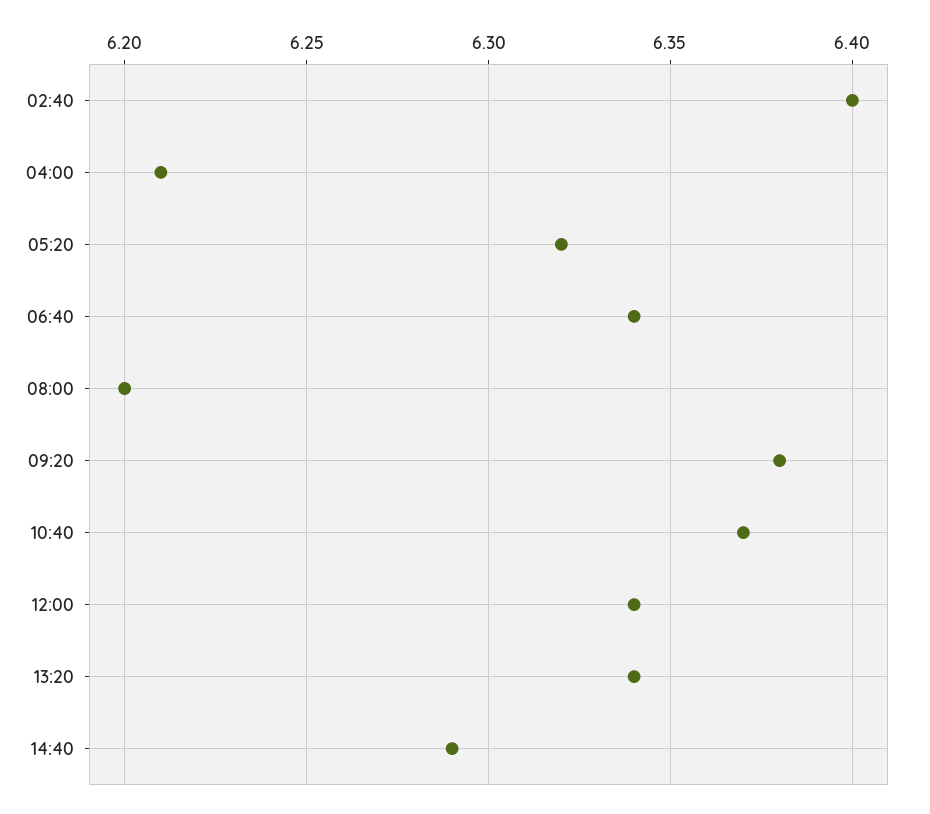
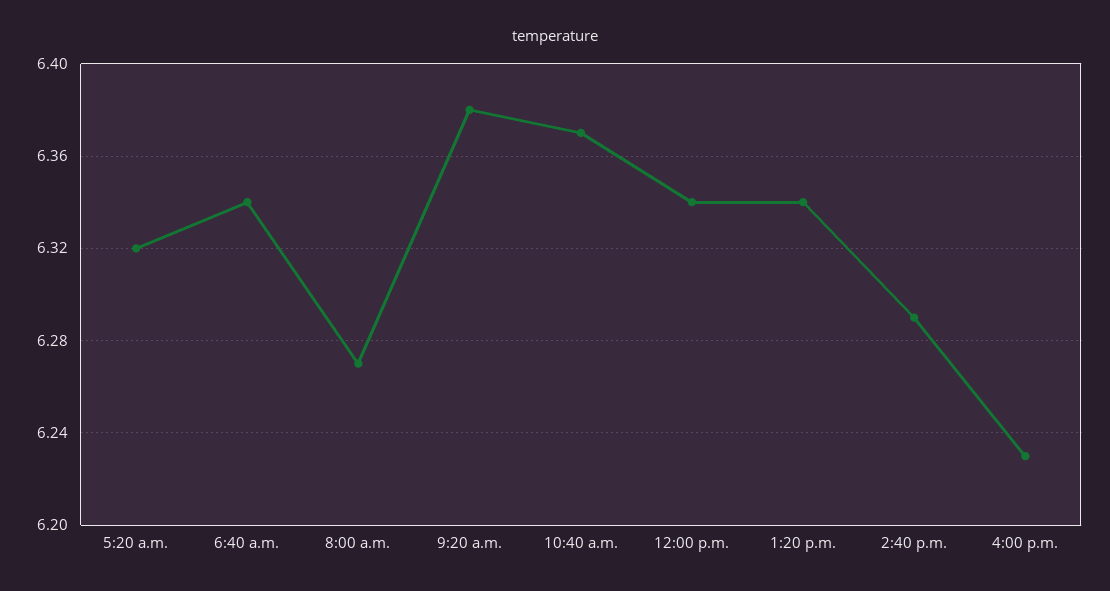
02:40: 6.4 -> none
04:00: 6.21 -> none
08:00: 6.2 -> 6.27
4:00 p.m.: none -> 6.23

